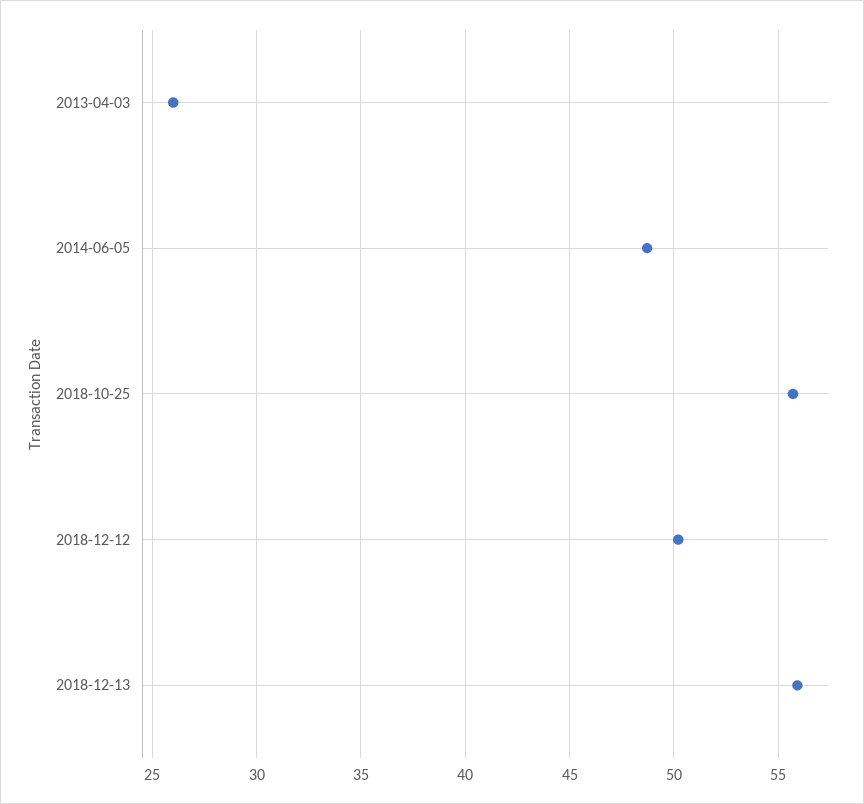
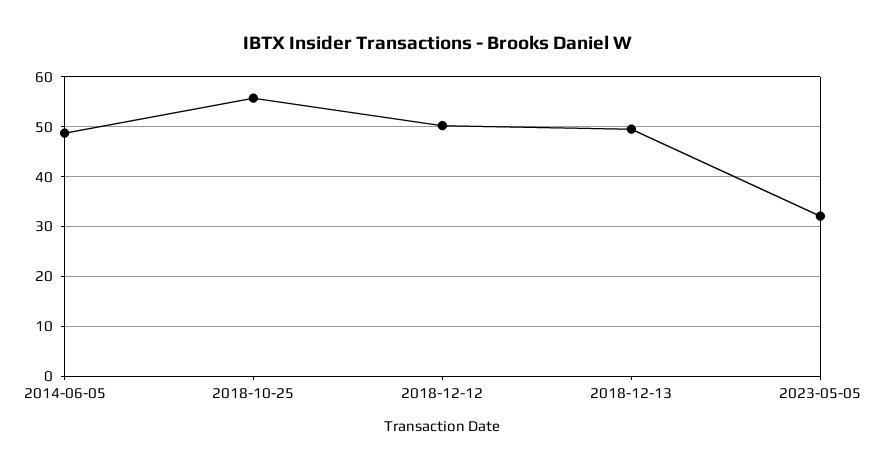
2013-04-03: 26 -> none
2018-12-13: 56 -> 50
2023-05-05: none -> 32

